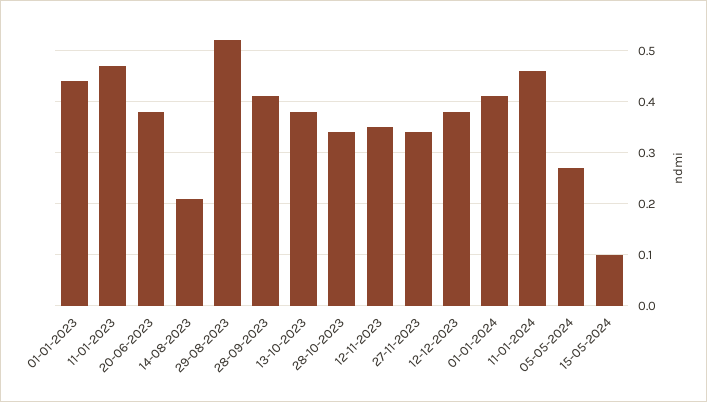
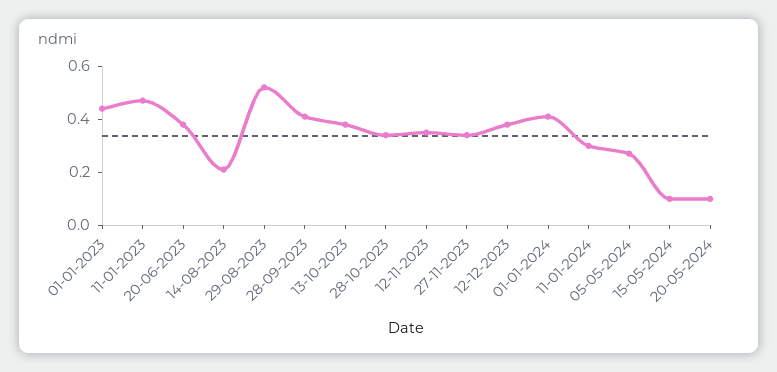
11-01-2024: 0.45 -> 0.3
20-05-2024: none -> 0.1

